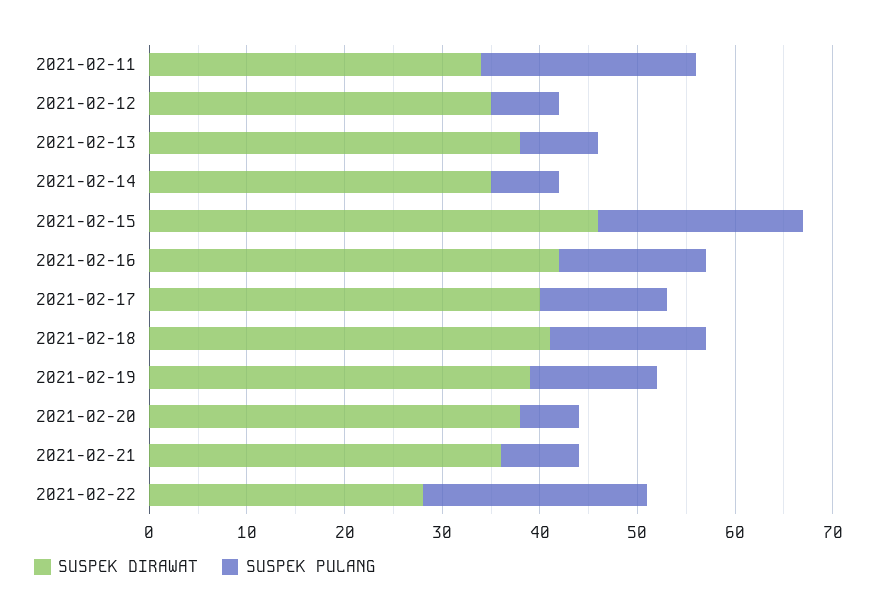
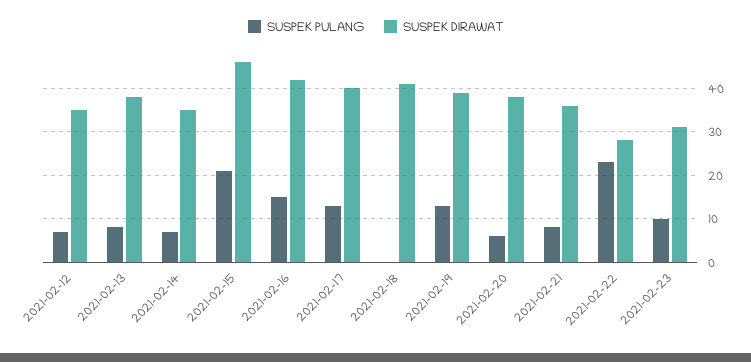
SUSPEK DIRAWAT, 2021-02-11: 34 -> none
SUSPEK PULANG, 2021-02-11: 22 -> none
SUSPEK PULANG, 2021-02-18: 16 -> 0
SUSPEK PULANG, 2021-02-23: none -> 10
SUSPEK DIRAWAT, 2021-02-23: none -> 30

